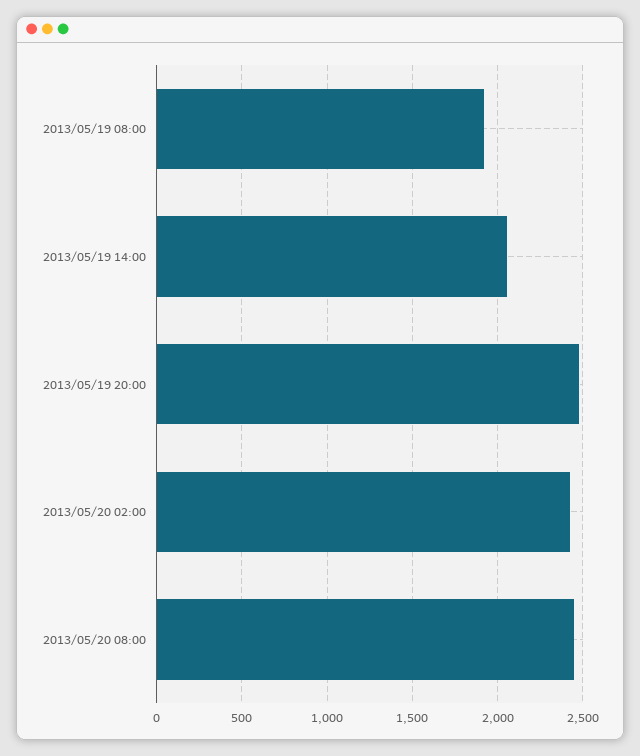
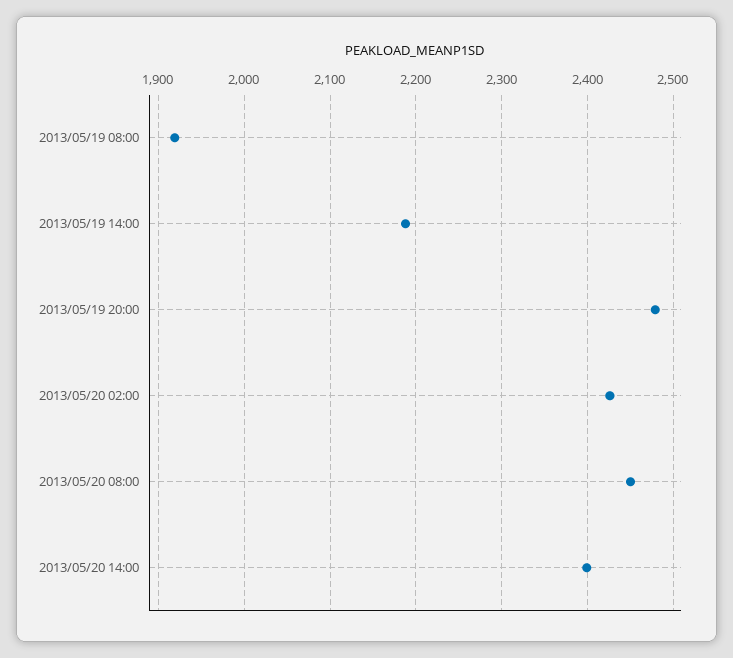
2013/05/19 14:00: 2050 -> 2190
2013/05/20 14:00: none -> 2400

